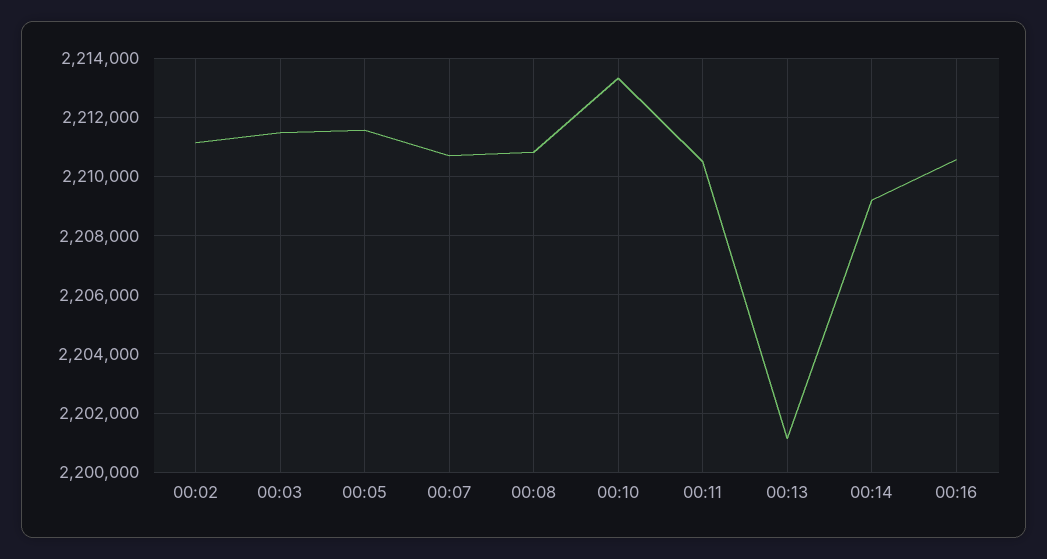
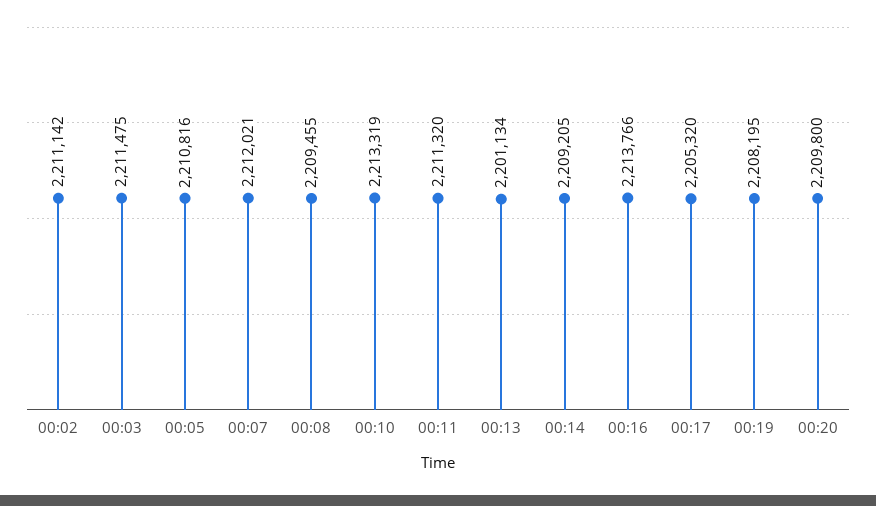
00:05: 2211500 -> 2210816
00:07: 2210750 -> 2212021
00:08: 2210750 -> 2209455
00:11: 2210500 -> 2211320
00:16: 2210500 -> 2213766
00:17: none -> 2205320
00:19: none -> 2208195
00:20: none -> 2209800

